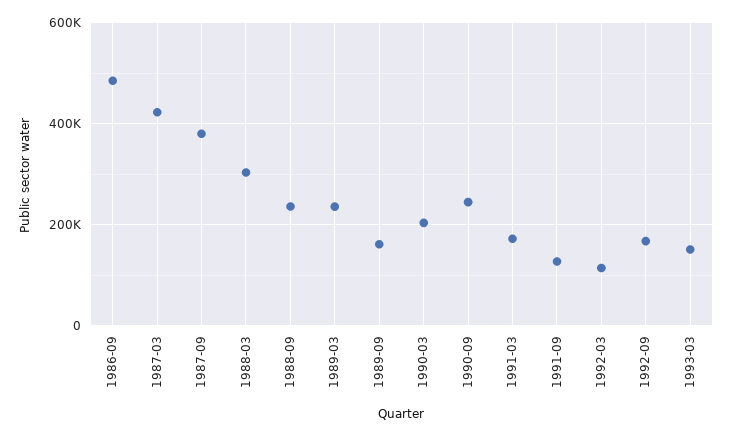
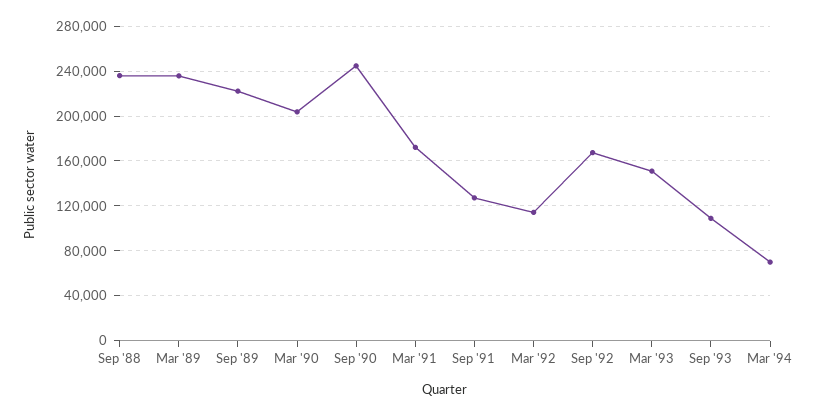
1986-09: 480000 -> none
1987-03: 420000 -> none
1987-09: 380000 -> none
1988-03: 300000 -> none
1989-09: 160000 -> 220000
Sep '93: none -> 110000
Mar '94: none -> 70000

